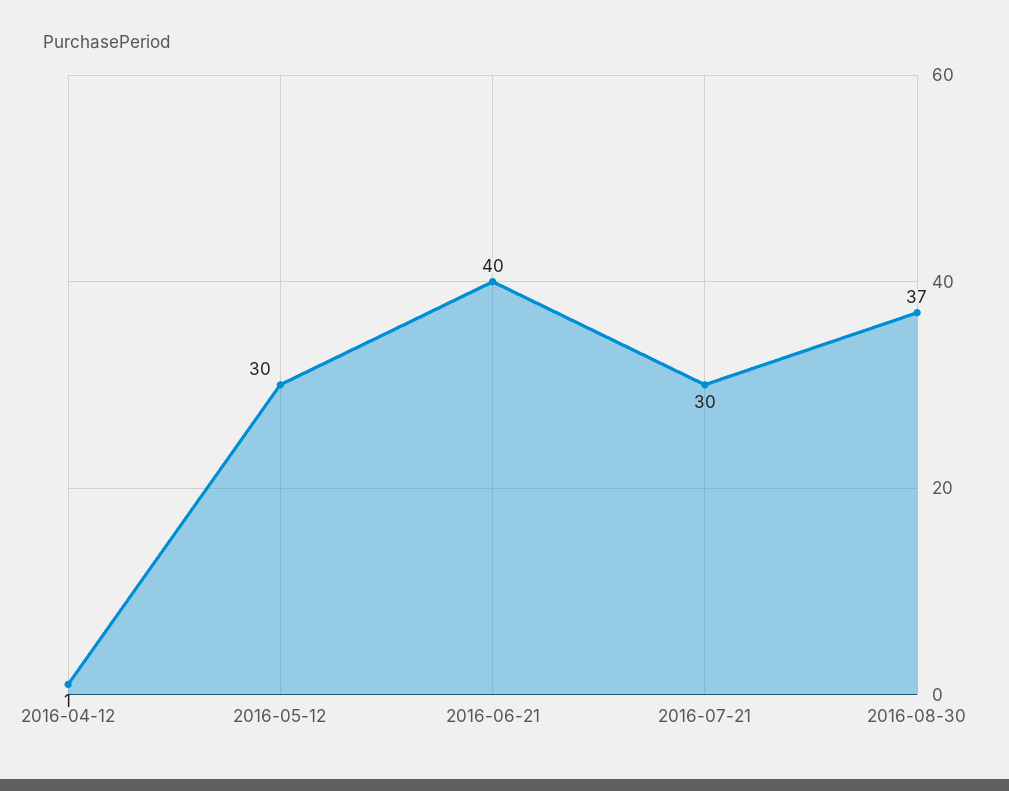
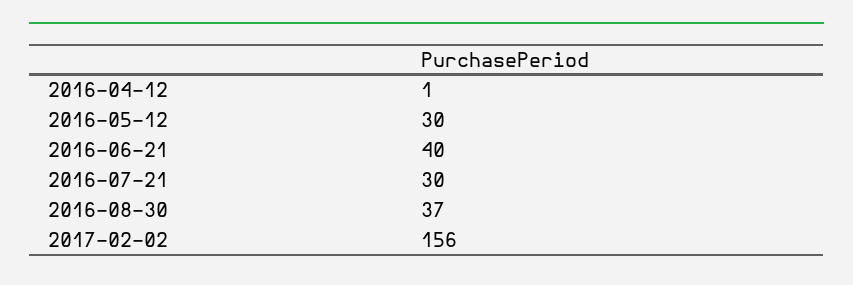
2017-02-02: none -> 156

